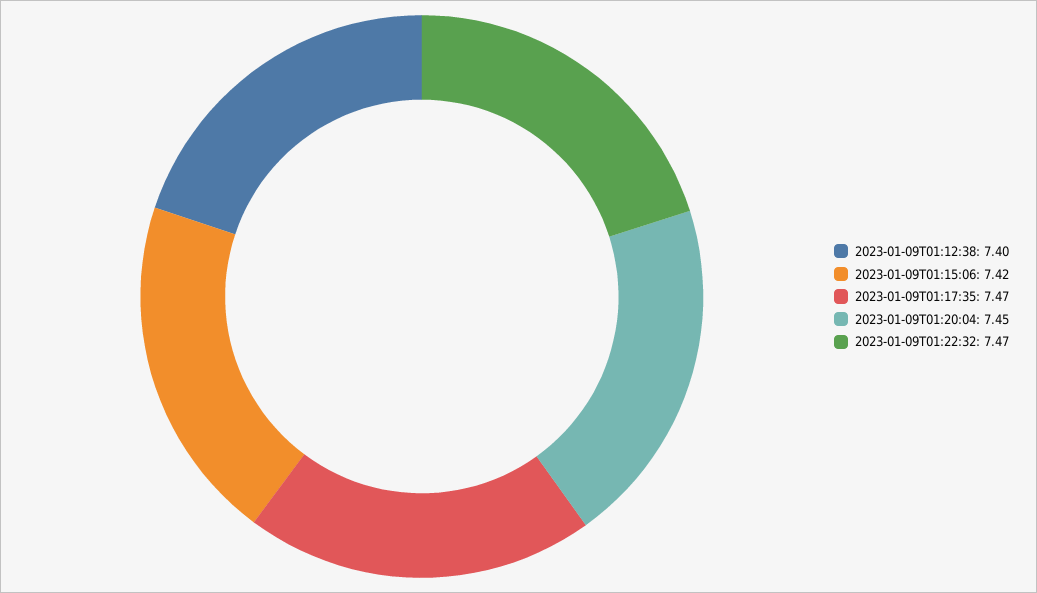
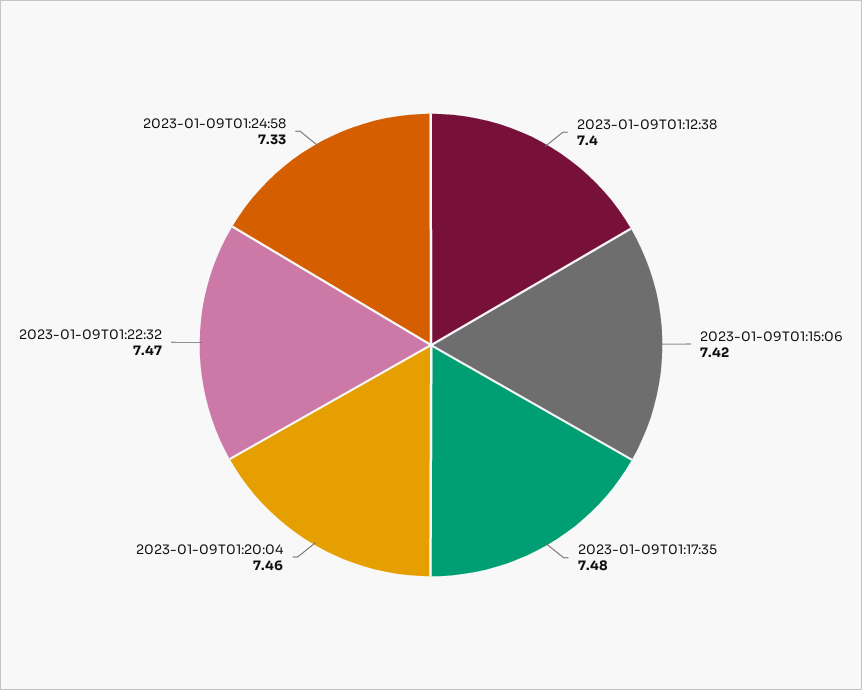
2023-01-09T01:17:35: 7.47 -> 7.48
2023-01-09T01:20:04: 7.45 -> 7.46
2023-01-09T01:24:58: none -> 7.33

